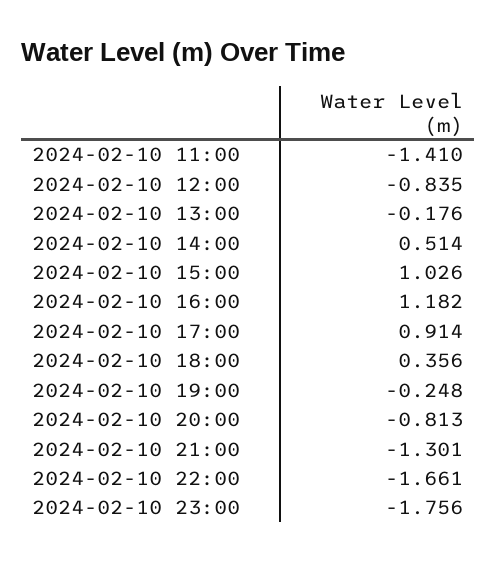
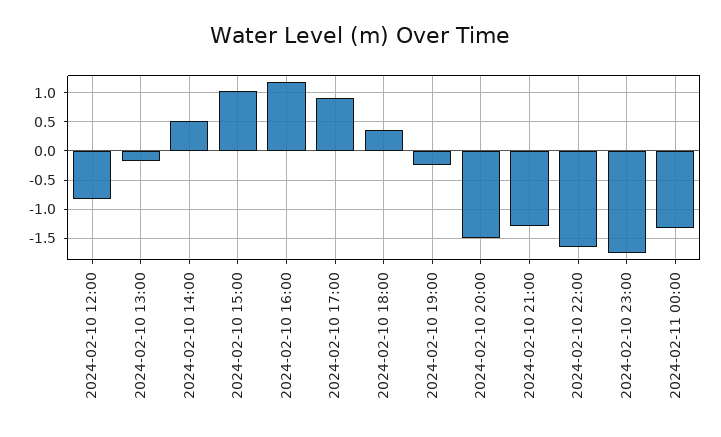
2024-02-10 11:00: -1.41 -> none
2024-02-10 20:00: -0.813 -> -1.5
2024-02-11 00:00: none -> -1.25

